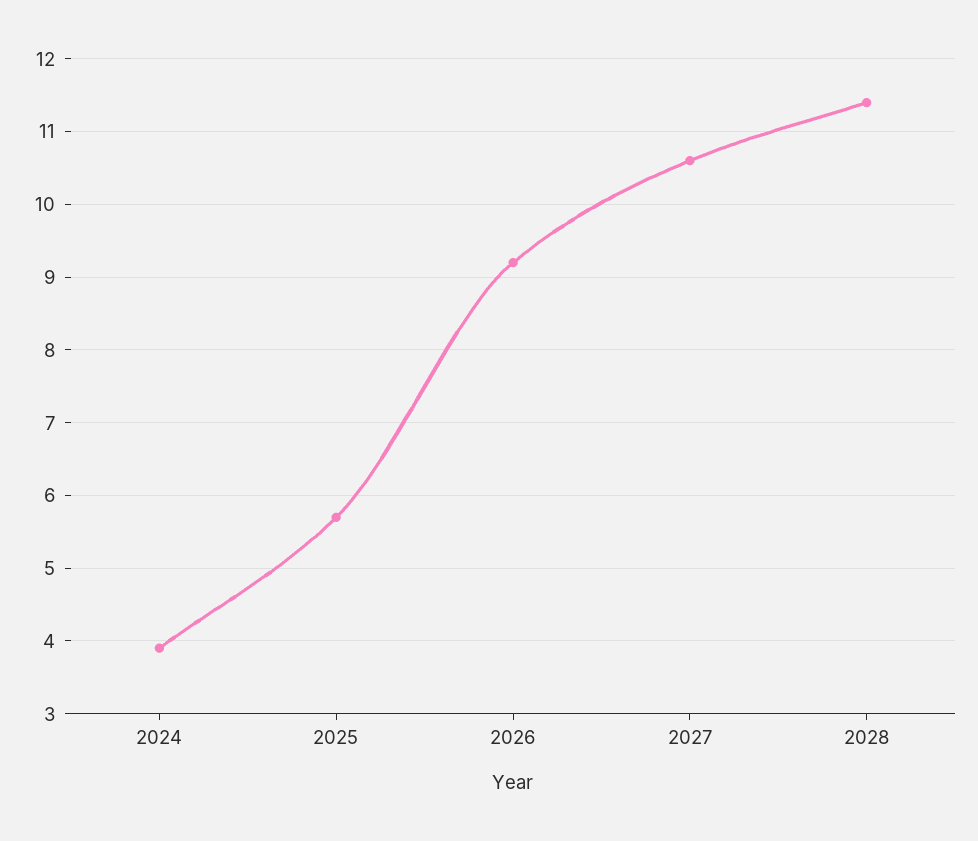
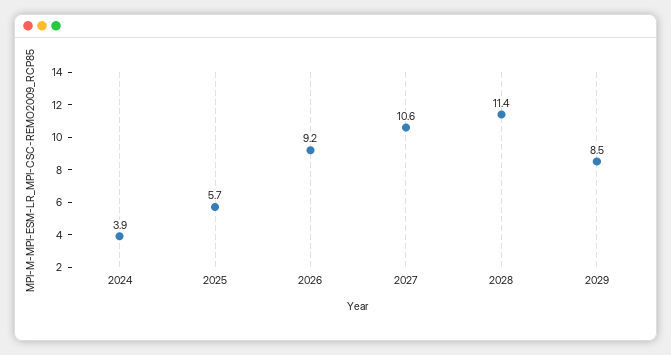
2029: none -> 8.5

